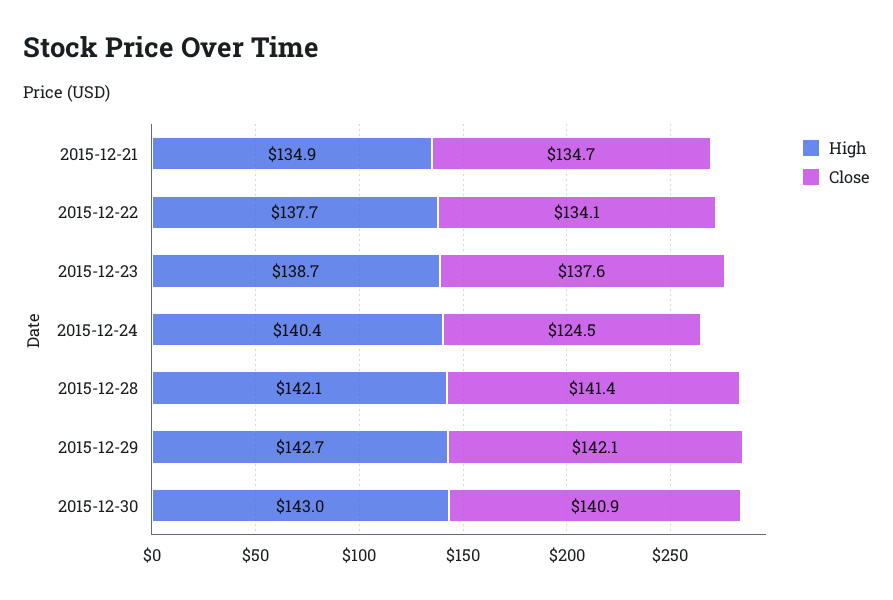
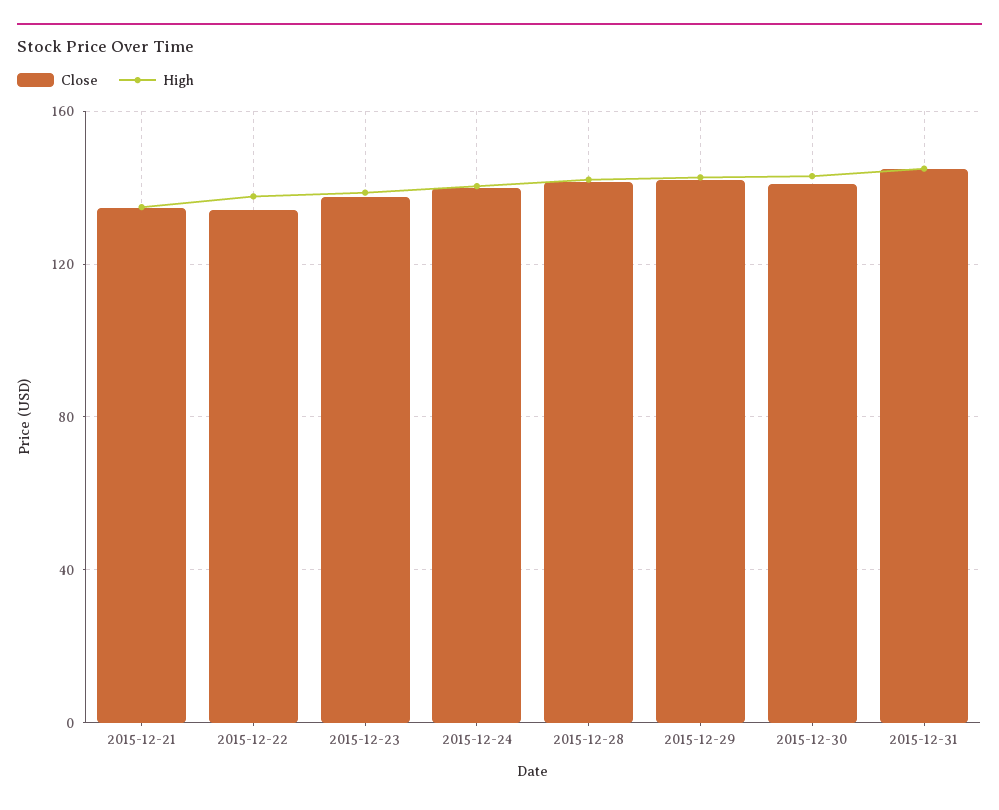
Close, 2015-12-24: 124.5 -> 140
Close, 2015-12-31: none -> 145
High, 2015-12-31: none -> 145

